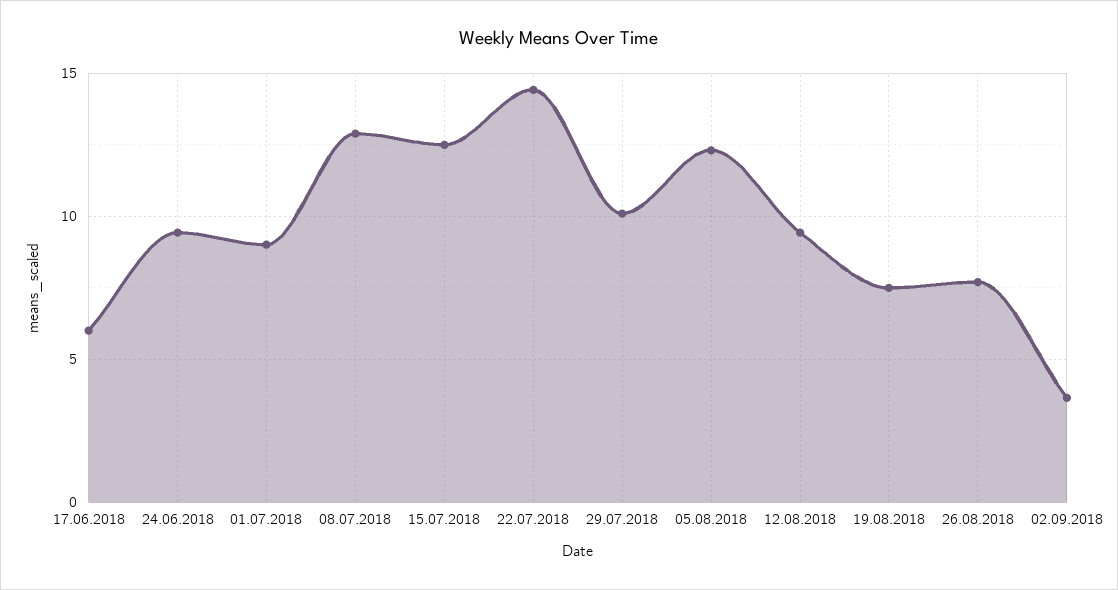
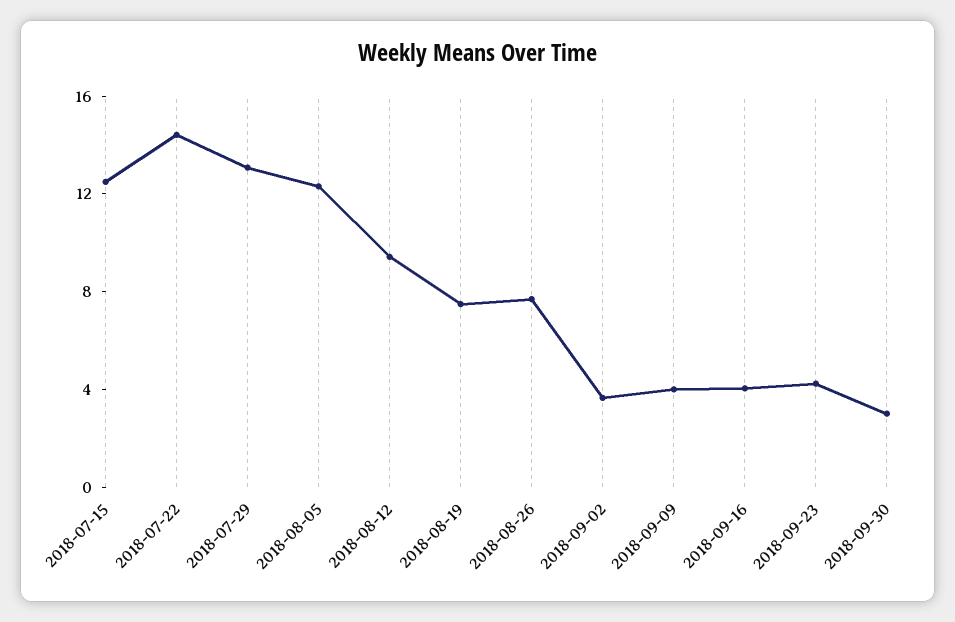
17.06.2018: 6 -> none
24.06.2018: 9.5 -> none
01.07.2018: 9 -> none
08.07.2018: 13 -> none
29.07.2018: 10 -> 13
2018-09-09: none -> 4
2018-09-16: none -> 4
2018-09-23: none -> 4
2018-09-30: none -> 3

